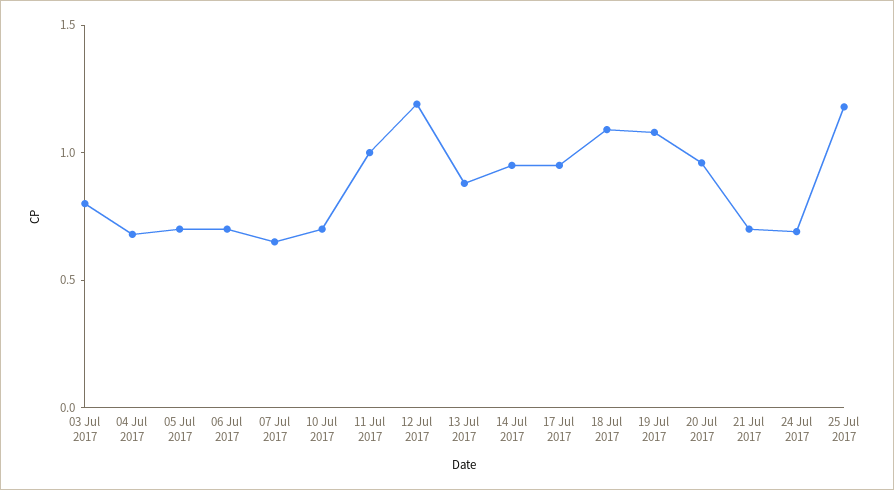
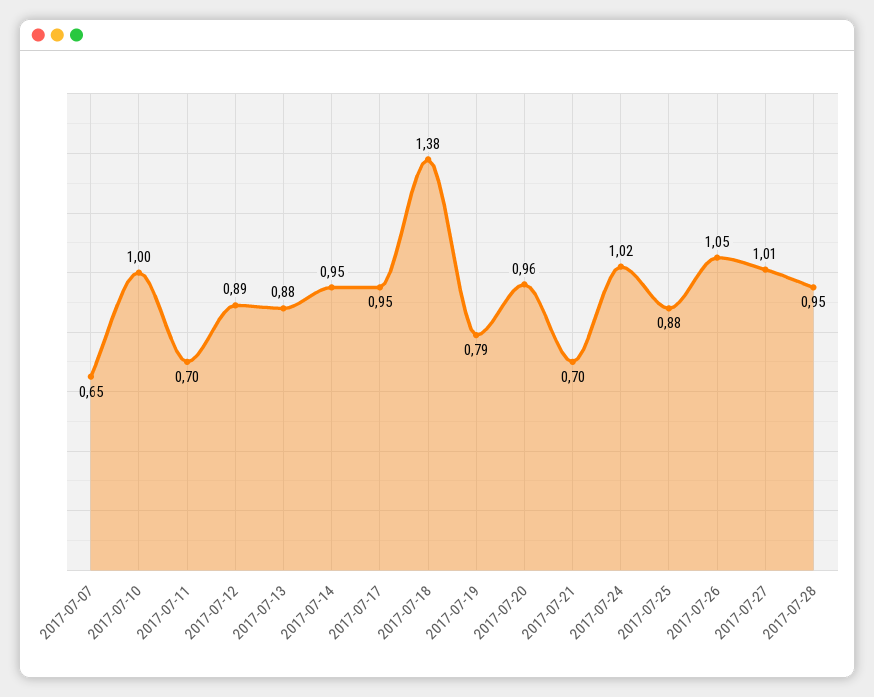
03 Jul 2017: 0.8 -> none
04 Jul 2017: 0.7 -> none
05 Jul 2017: 0.7 -> none
06 Jul 2017: 0.7 -> none
10 Jul 2017: 0.7 -> 1
11 Jul 2017: 1 -> 0.7
12 Jul 2017: 1.2 -> 0.89
18 Jul 2017: 1.1 -> 1.38
19 Jul 2017: 1.1 -> 0.79
24 Jul 2017: 0.7 -> 1.02
25 Jul 2017: 1.2 -> 0.88
2017-07-26: none -> 1.05
2017-07-27: none -> 1.01
2017-07-28: none -> 0.95

